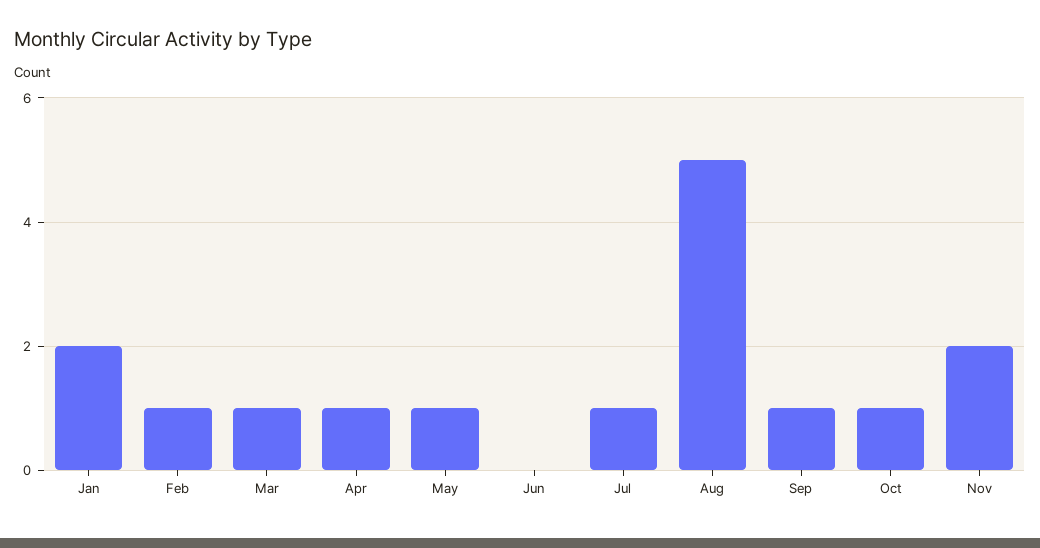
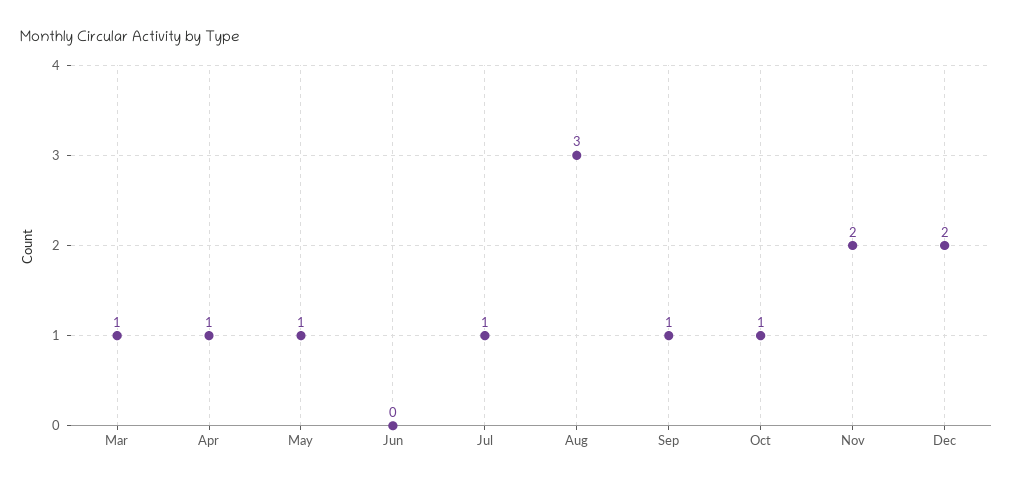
Jan: 2 -> none
Feb: 1 -> none
Aug: 5 -> 3
Dec: none -> 2

